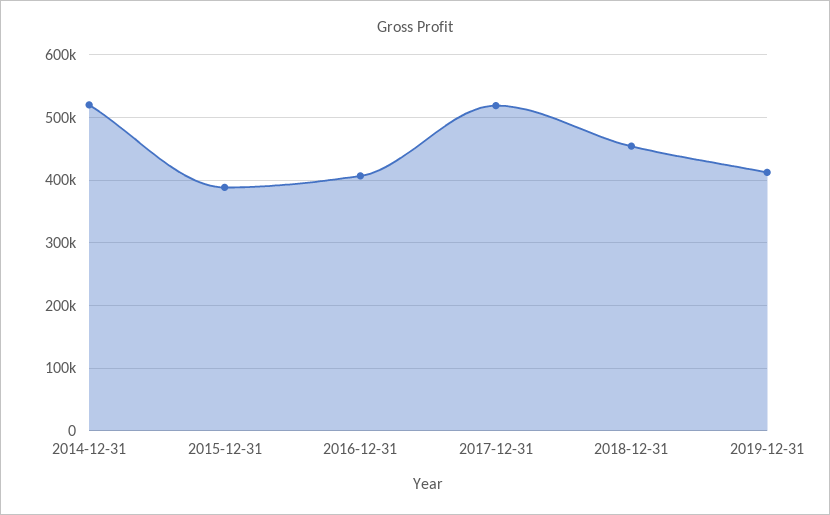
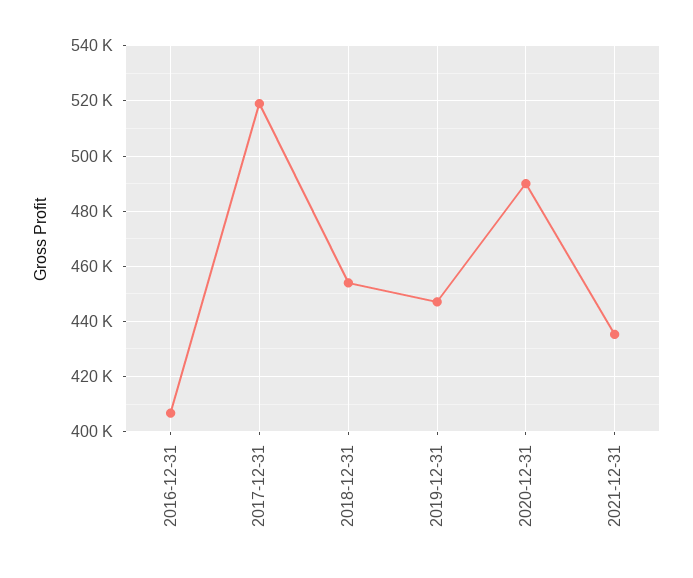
2014-12-31: 520000 -> none
2015-12-31: 390000 -> none
2019-12-31: 410000 -> 447500
2020-12-31: none -> 490000
2021-12-31: none -> 435000

